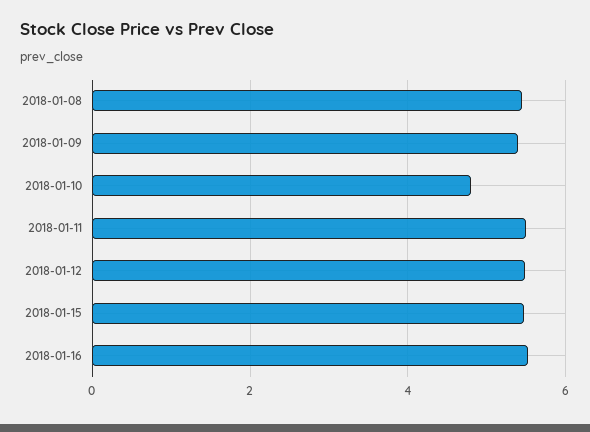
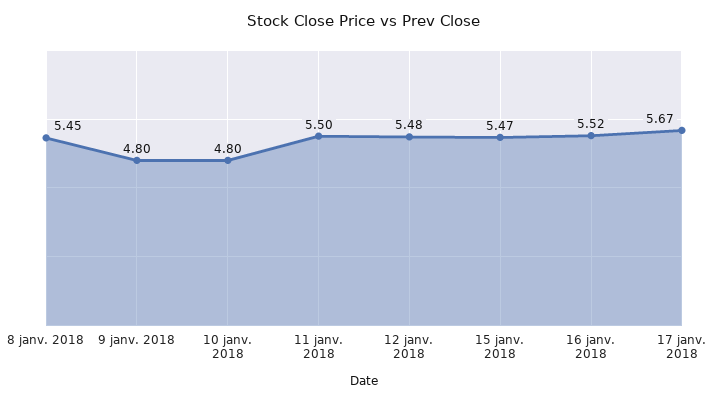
2018-01-09: 5.4 -> 4.8
17 janv. 2018: none -> 5.67

